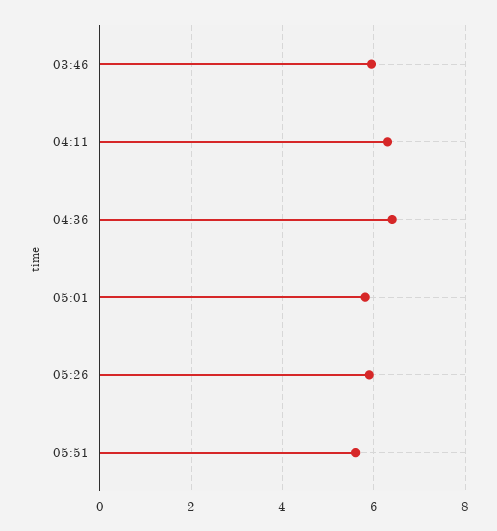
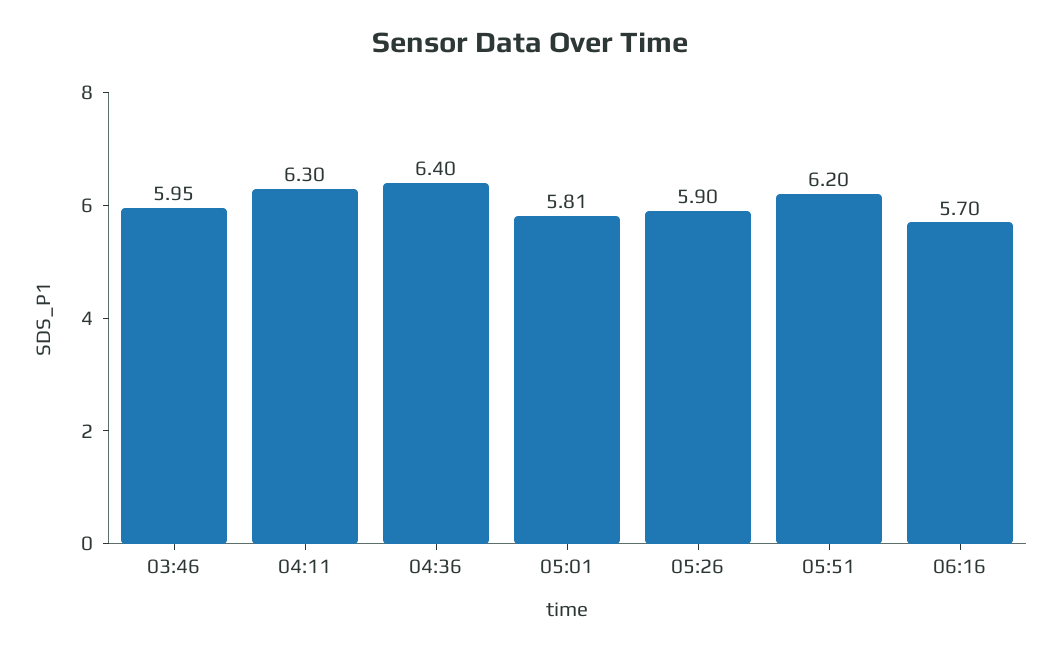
05:51: 5.6 -> 6.2
06:16: none -> 5.7

